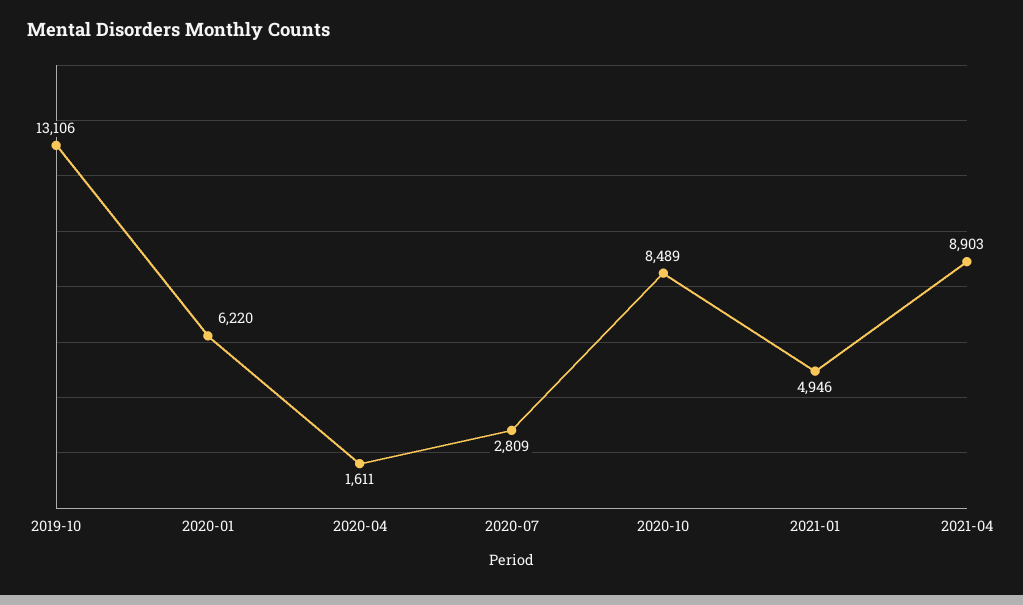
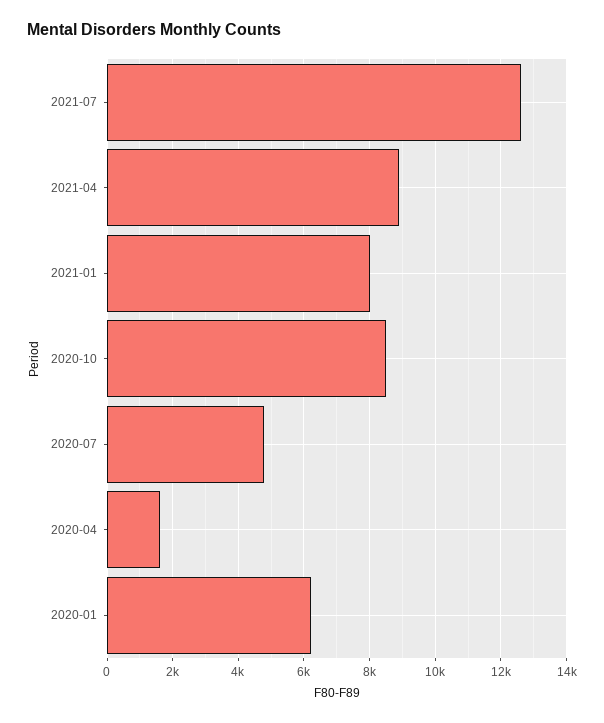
2019-10: 13106 -> none
2020-07: 2809 -> 4800
2021-01: 4946 -> 8000
2021-07: none -> 12600

